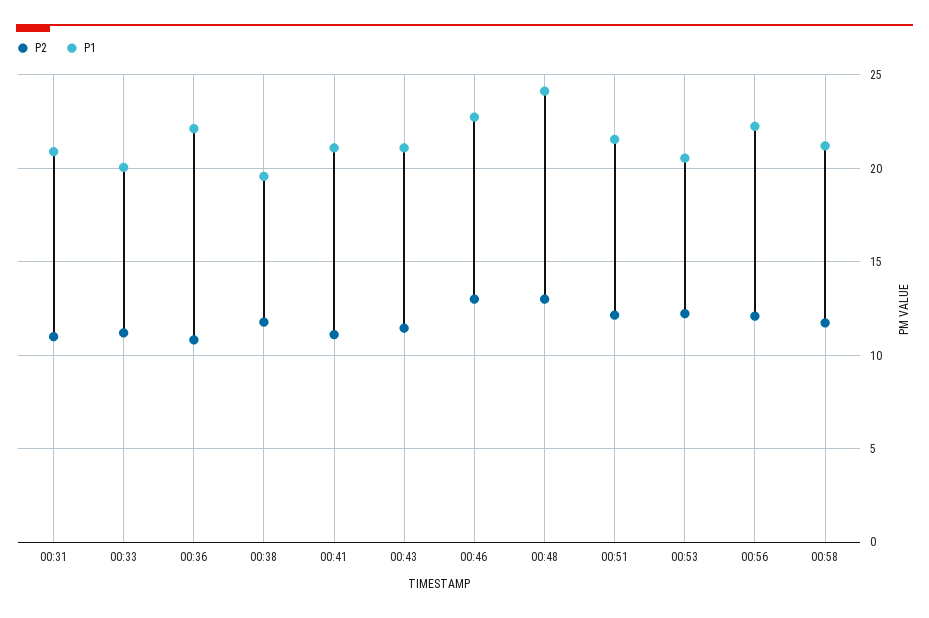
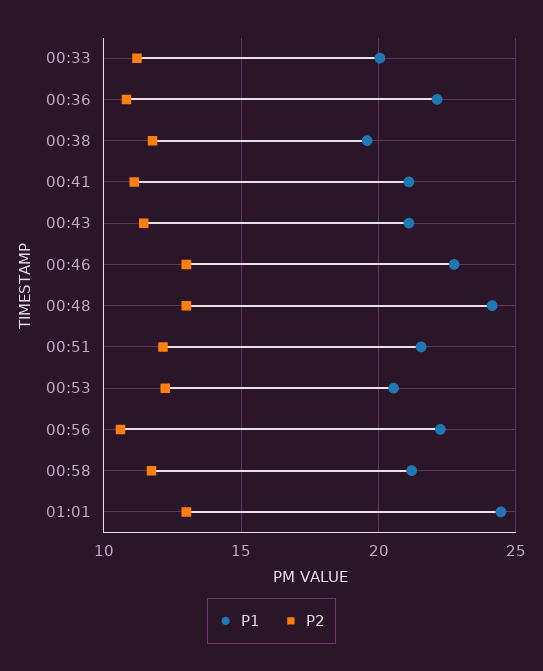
P2, 00:31: 11 -> none
P1, 00:31: 21 -> none
P2, 00:56: 12 -> 10.5
P1, 01:01: none -> 24.5
P2, 01:01: none -> 13

